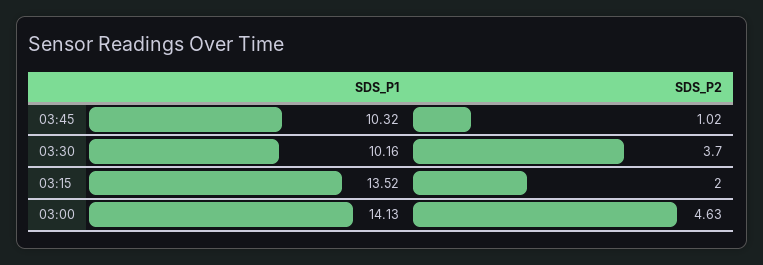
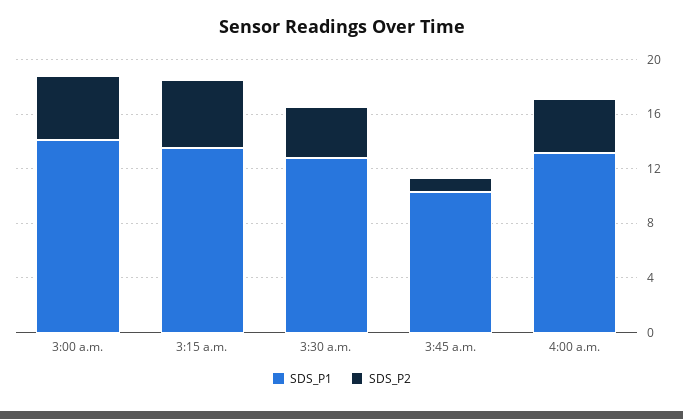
SDS_P1, 03:30: 10.16 -> 13
SDS_P2, 03:15: 2 -> 5
SDS_P1, 4:00 a.m.: none -> 13
SDS_P2, 4:00 a.m.: none -> 4

